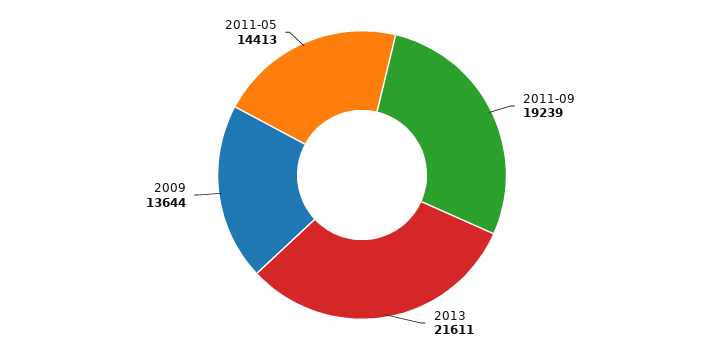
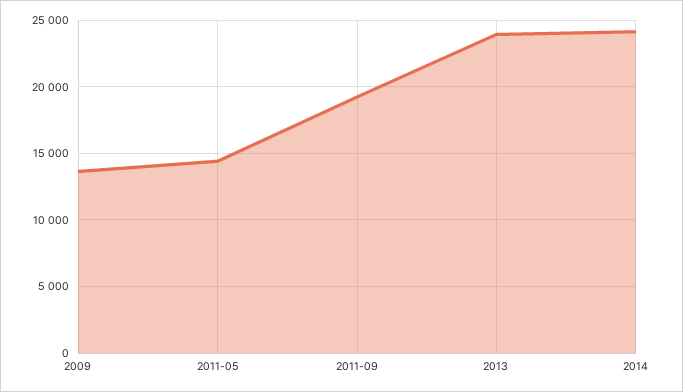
2013: 21611 -> 24000
2014: none -> 24000

